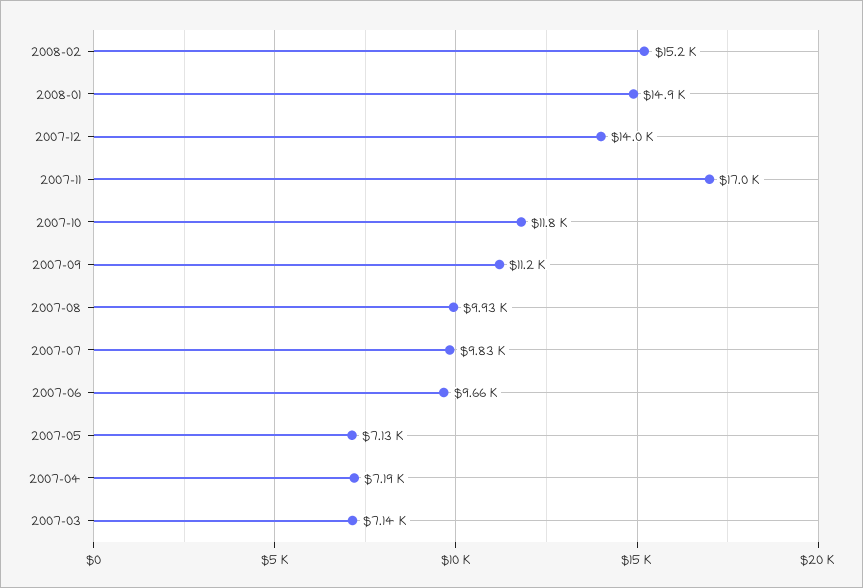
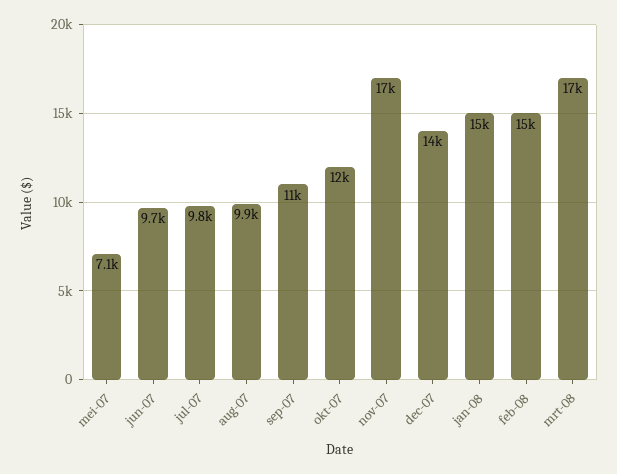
2007-04: 7190 -> none
2007-03: 7140 -> none
mrt-08: none -> 17000

